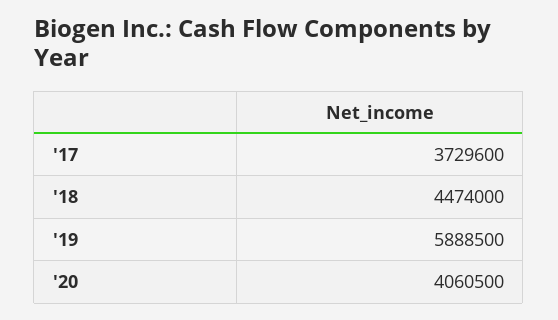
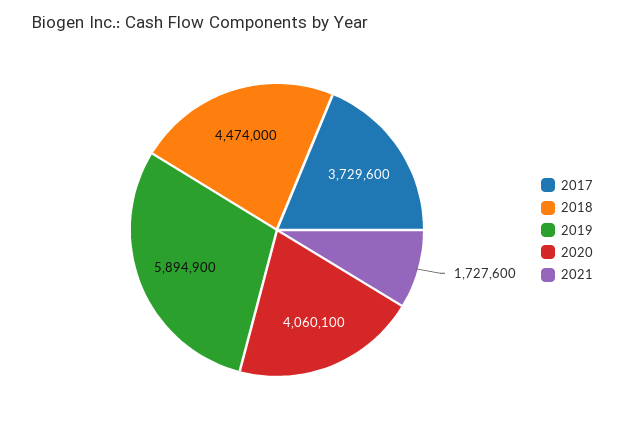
'19: 5888500 -> 5894900
'20: 4060500 -> 4060100
2021: none -> 1727600

